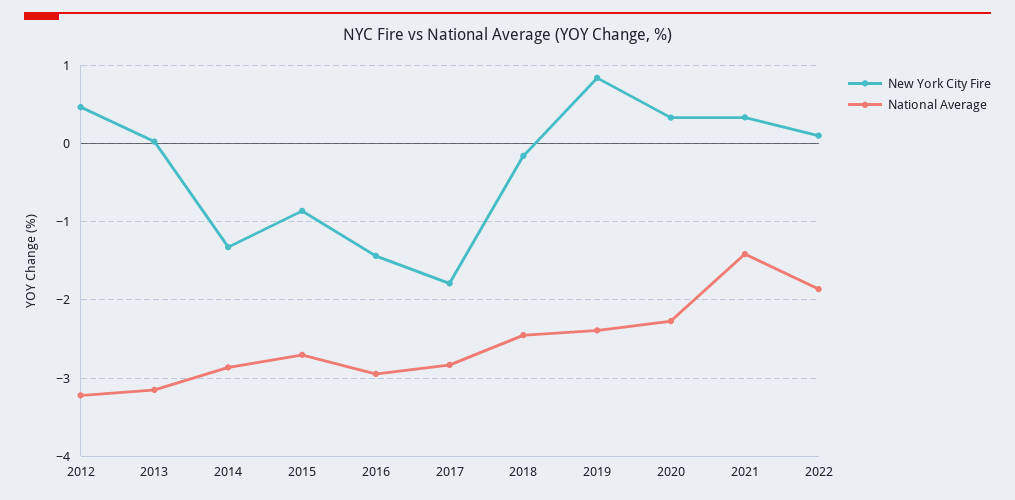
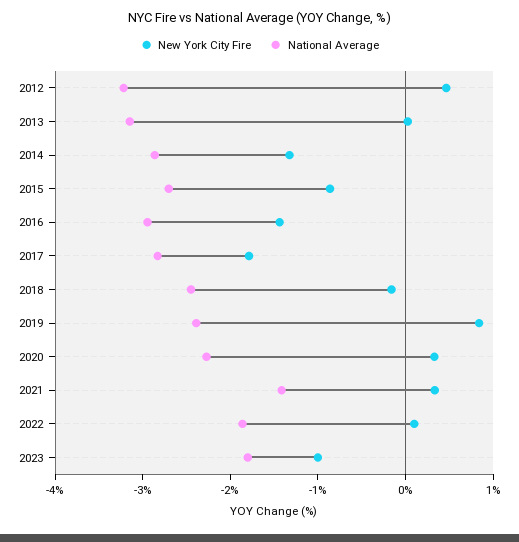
New York City Fire, 2023: none -> -1
National Average, 2023: none -> -1.8

